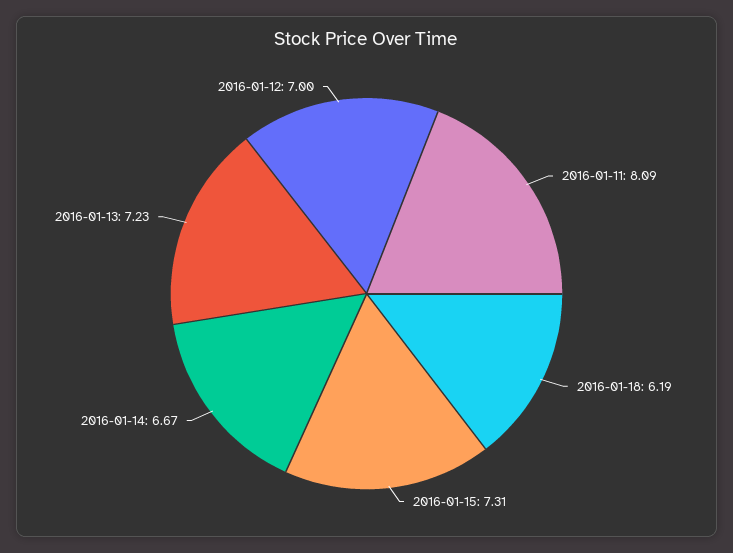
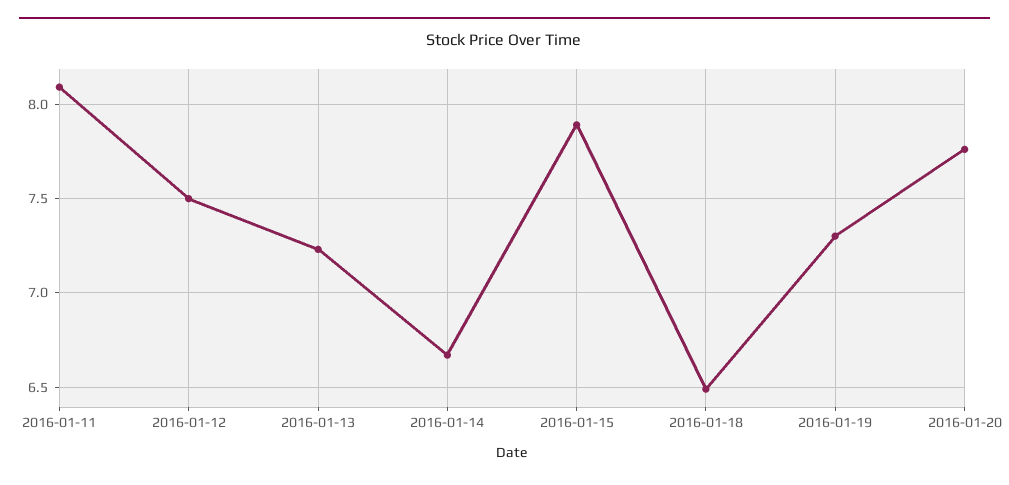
2016-01-18: 6.19 -> 6.5
2016-01-15: 7.31 -> 7.9
2016-01-12: 7 -> 7.5
2016-01-19: none -> 7.3
2016-01-20: none -> 7.75

